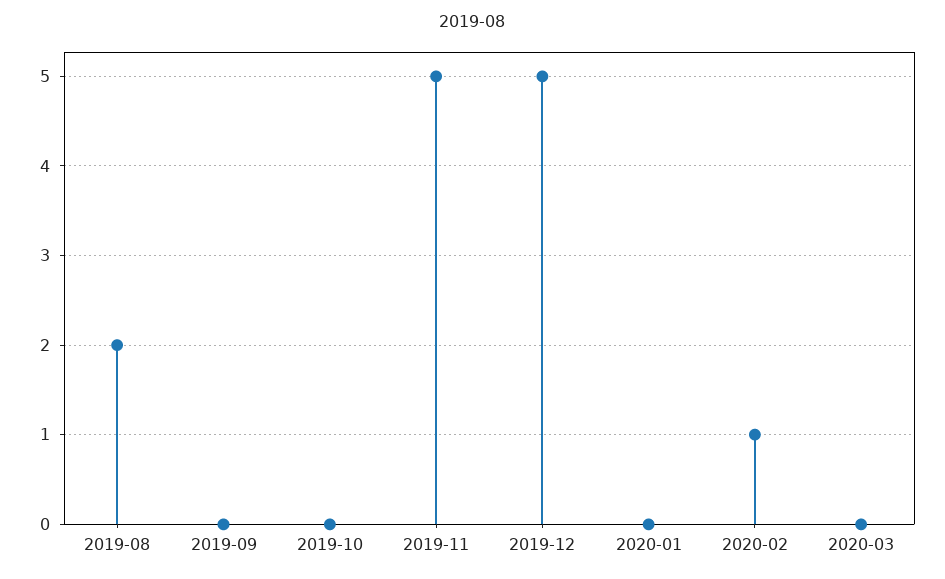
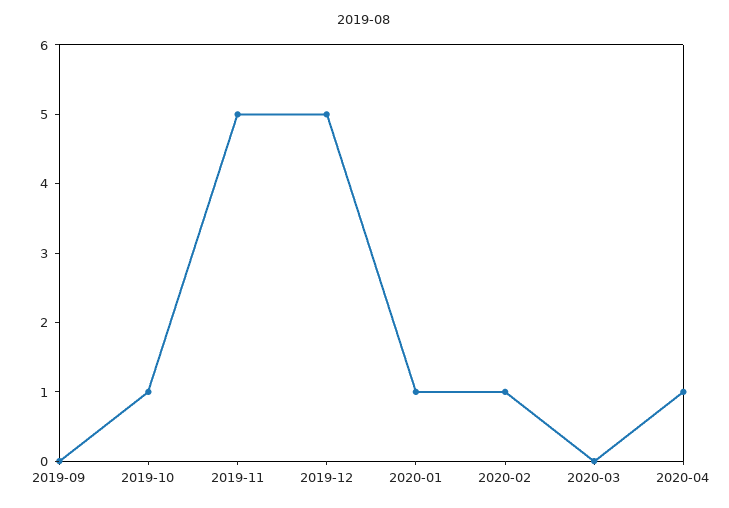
2019-08: 2 -> none
2019-10: 0 -> 1
2020-01: 0 -> 1
2020-04: none -> 1

